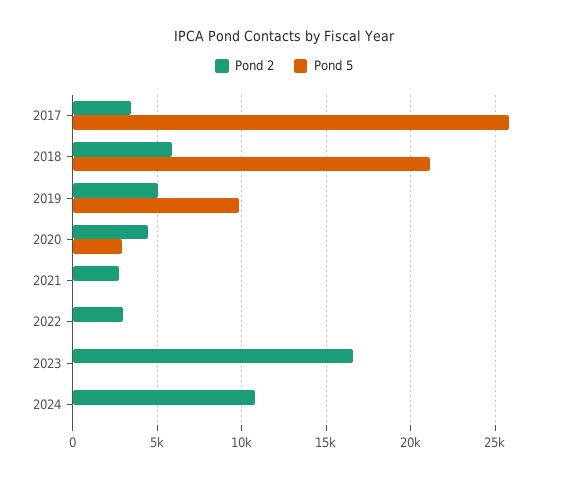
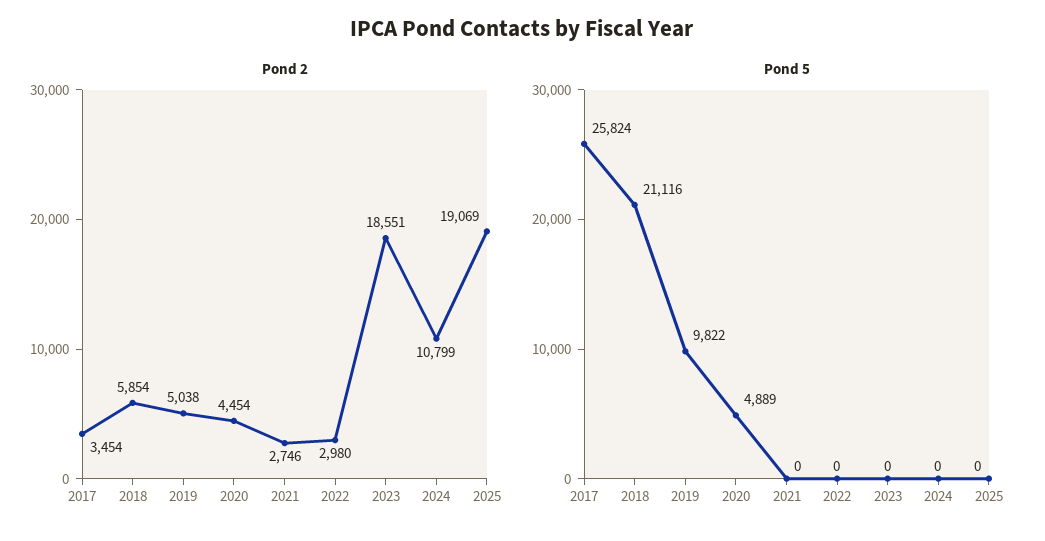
Pond 5, 2020: 3000 -> 4889
Pond 2, 2023: 16500 -> 18551
Pond 2, 2025: none -> 19069
Pond 5, 2025: none -> 0

